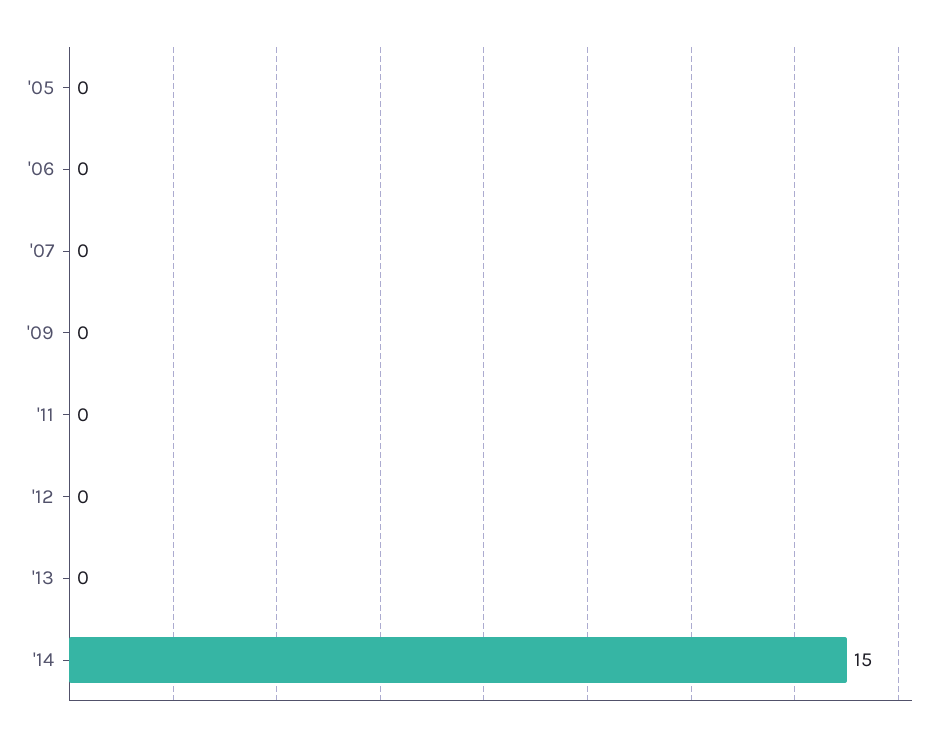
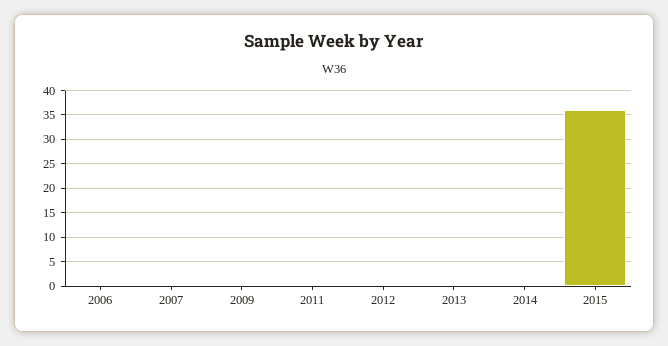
'05: 0 -> none
'14: 15 -> 0
2015: none -> 35

